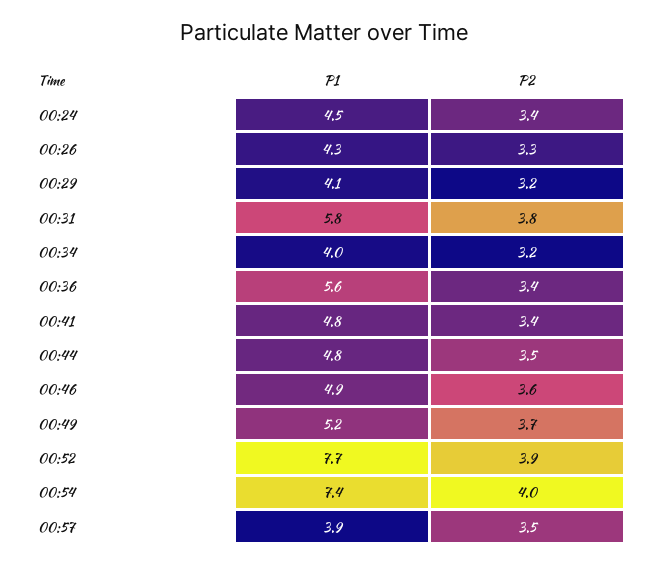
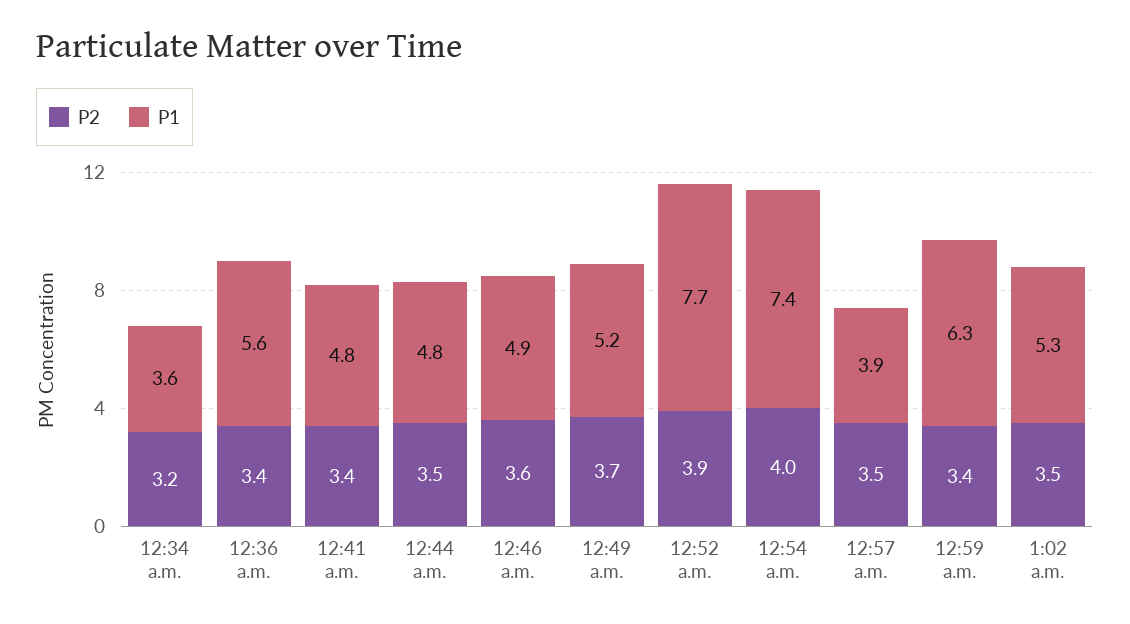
P1, 00:24: 4.5 -> none
P2, 00:24: 3.4 -> none
P1, 00:26: 4.3 -> none
P2, 00:26: 3.3 -> none
P1, 00:29: 4.1 -> none
P2, 00:29: 3.2 -> none
P1, 00:31: 5.8 -> none
P2, 00:31: 3.8 -> none
P1, 00:34: 4 -> 3.6
P2, 12:59 a.m.: none -> 3.4
P1, 12:59 a.m.: none -> 6.3
P2, 1:02 a.m.: none -> 3.5
P1, 1:02 a.m.: none -> 5.3

